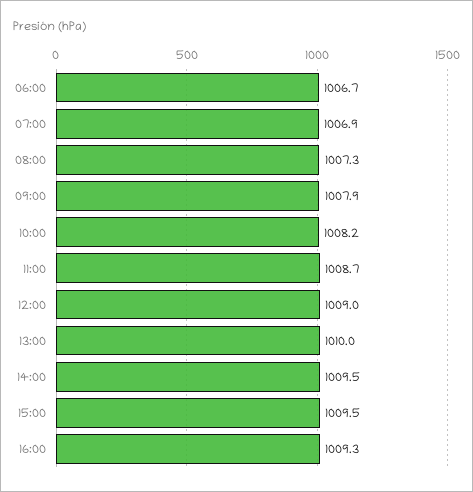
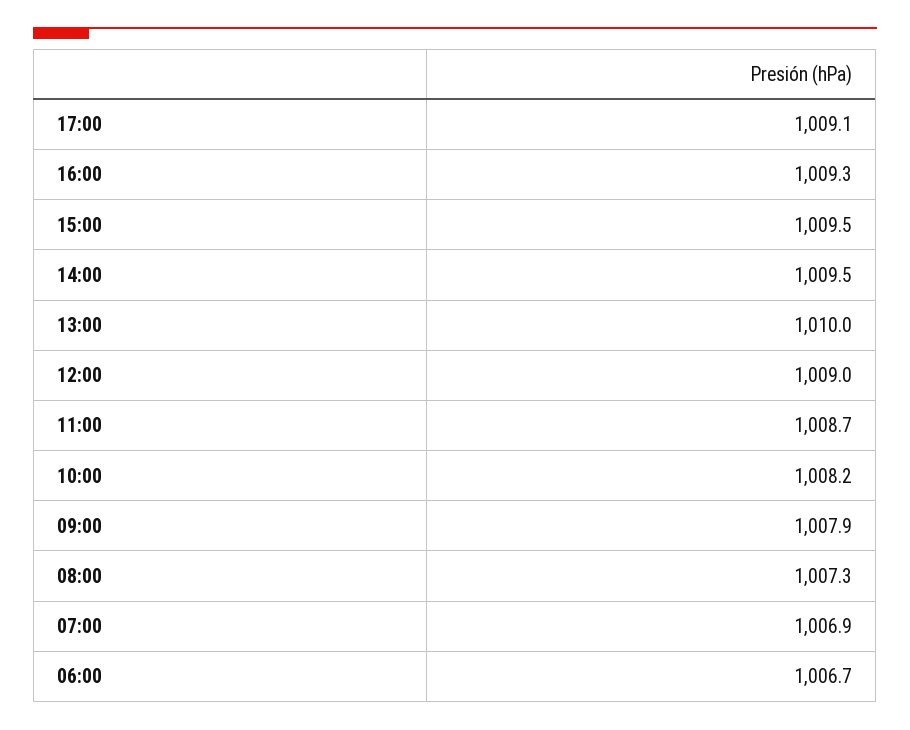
17:00: none -> 1009.1

